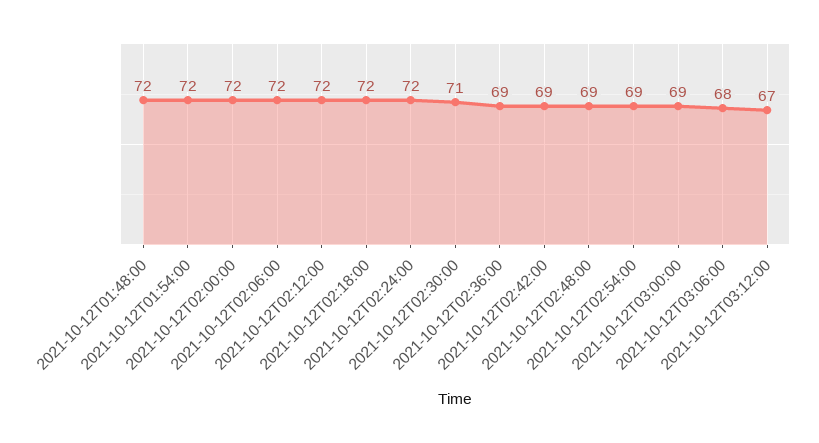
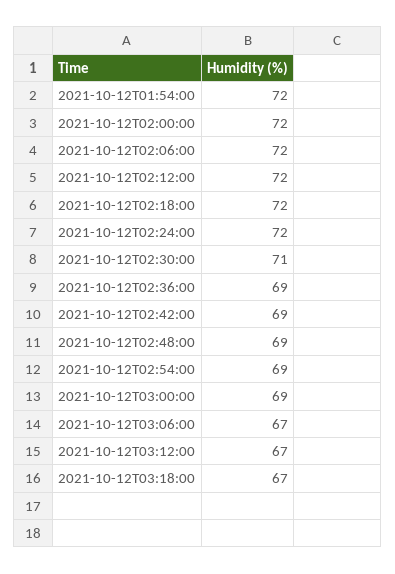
2021-10-12T01:48:00: 72 -> none
2021-10-12T03:06:00: 68 -> 67
2021-10-12T03:18:00: none -> 67

